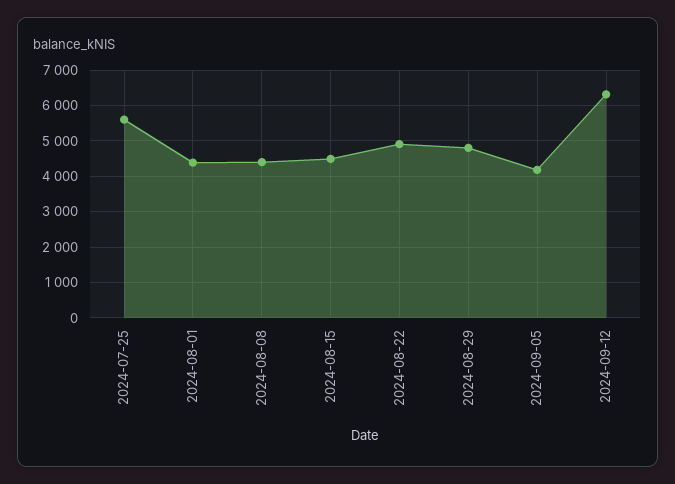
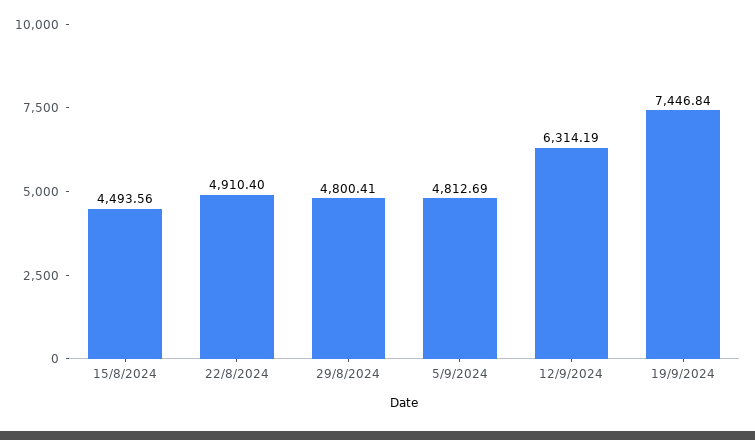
2024-07-25: 5600 -> none
2024-08-01: 4400 -> none
2024-08-08: 4400 -> none
2024-09-05: 4200 -> 4812.69
19/9/2024: none -> 7446.84

